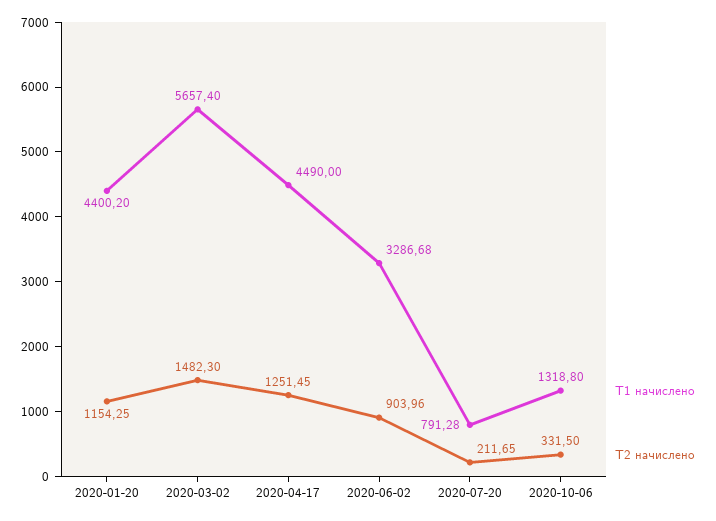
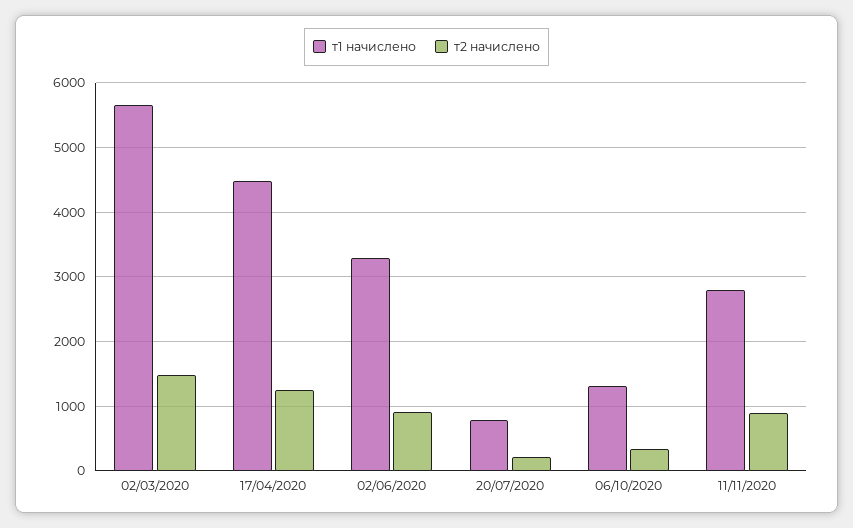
Т1 начислено, 2020-01-20: 4400.2 -> none
Т2 начислено, 2020-01-20: 1154.25 -> none
Т1 начислено, 11/11/2020: none -> 2800
Т2 начислено, 11/11/2020: none -> 900

